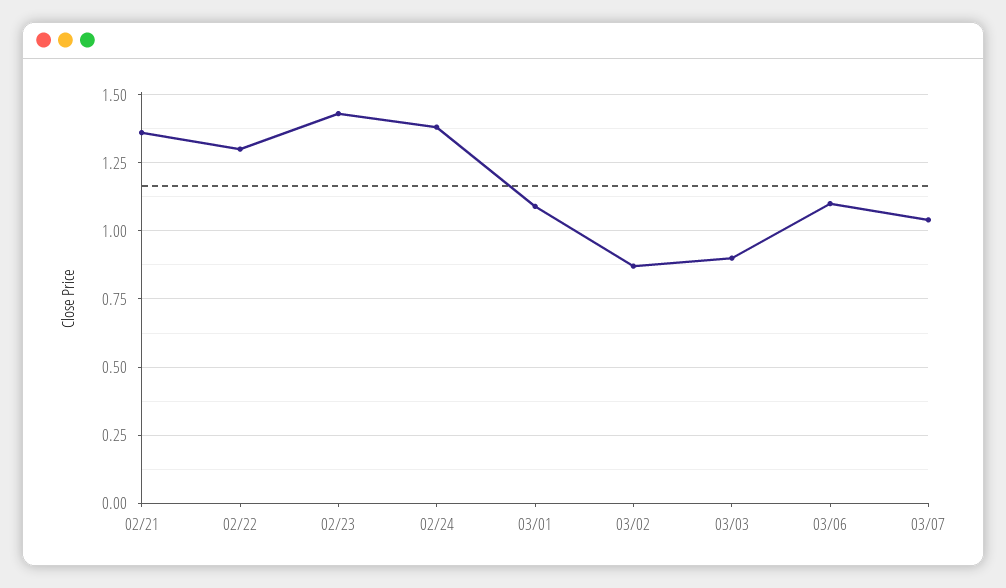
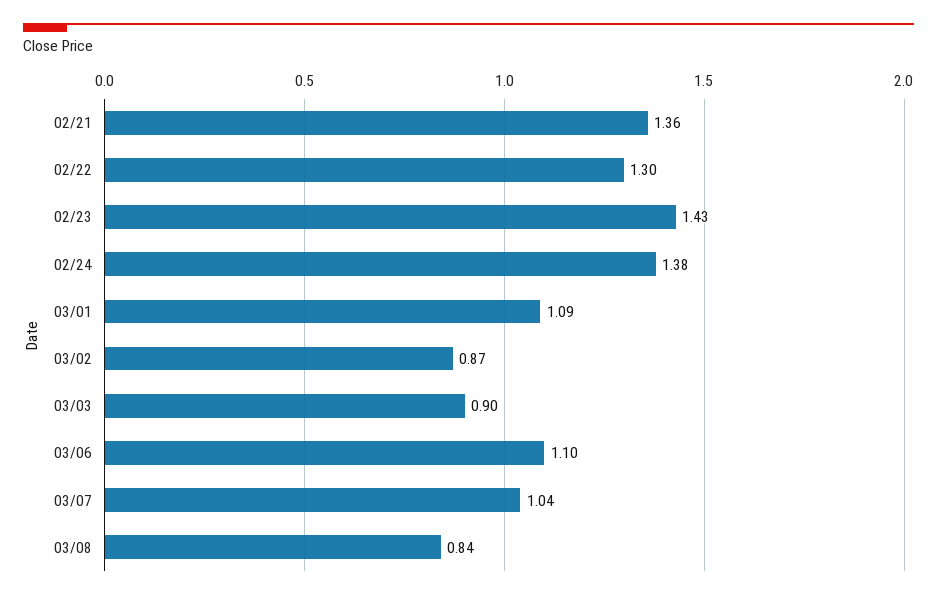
03/08: none -> 0.84

